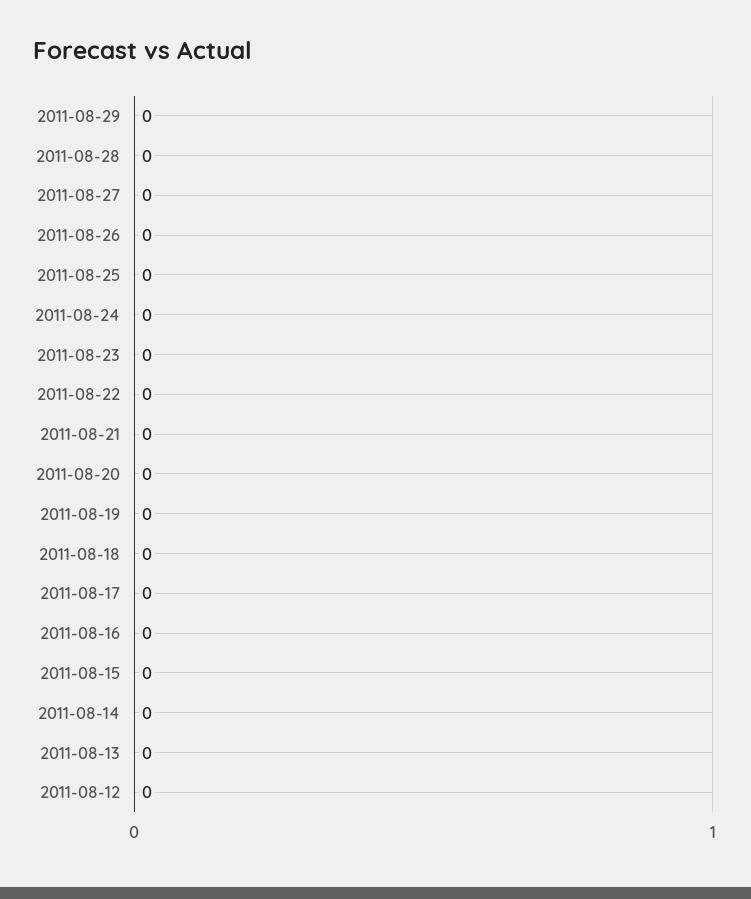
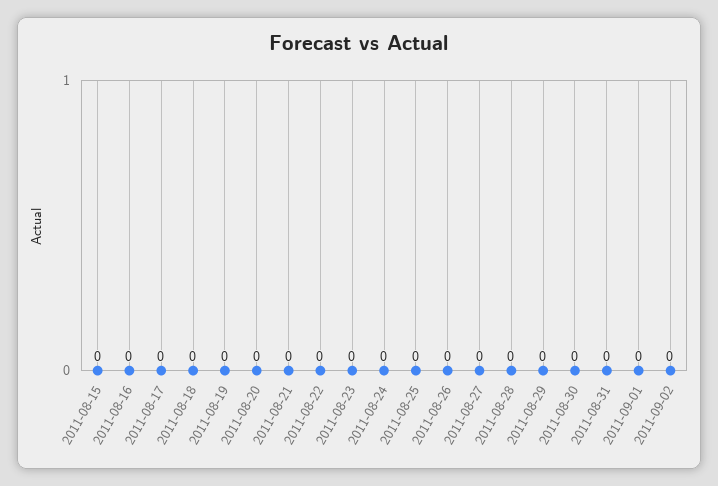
2011-08-14: 0 -> none
2011-08-13: 0 -> none
2011-08-12: 0 -> none
2011-08-30: none -> 0
2011-08-31: none -> 0
2011-09-01: none -> 0
2011-09-02: none -> 0

